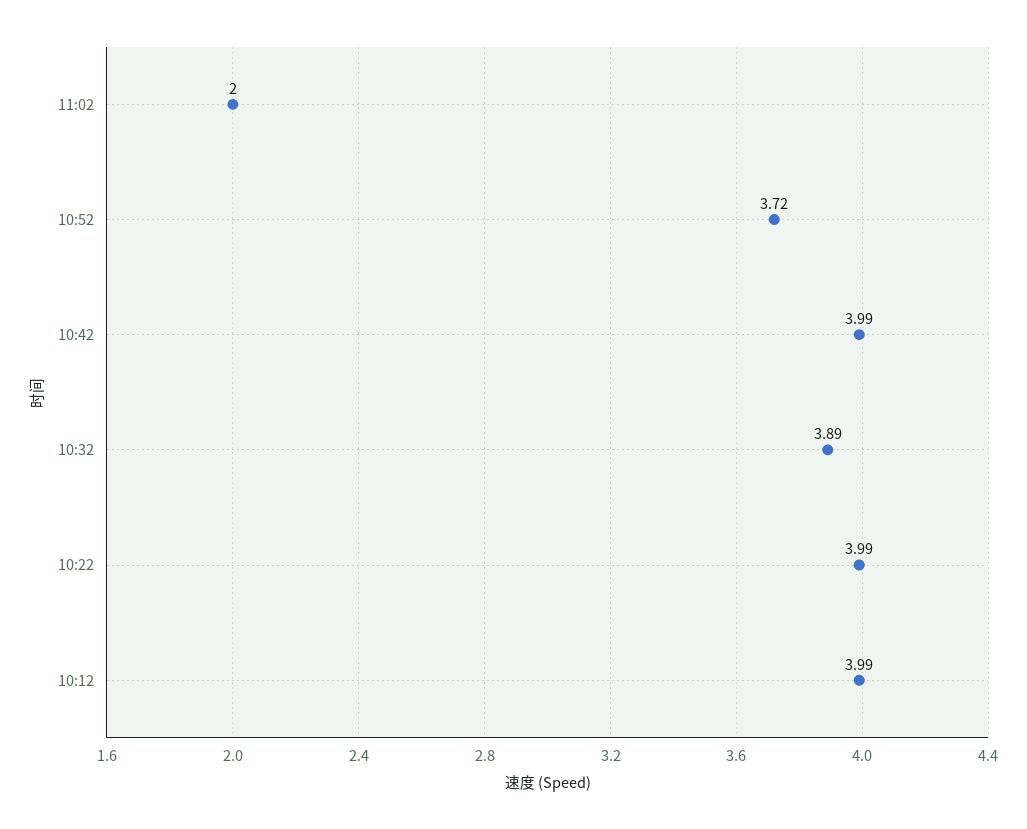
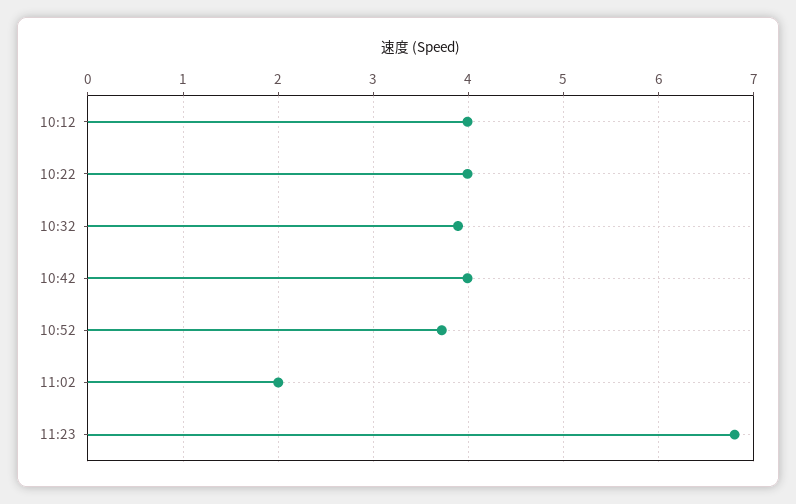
11:23: none -> 6.8

